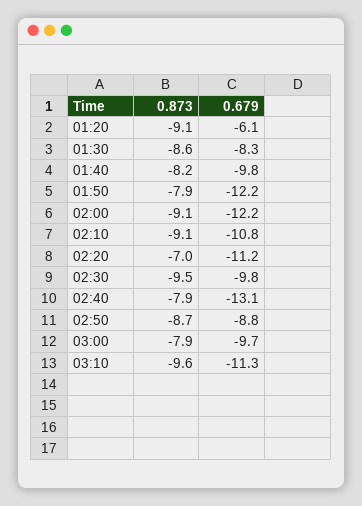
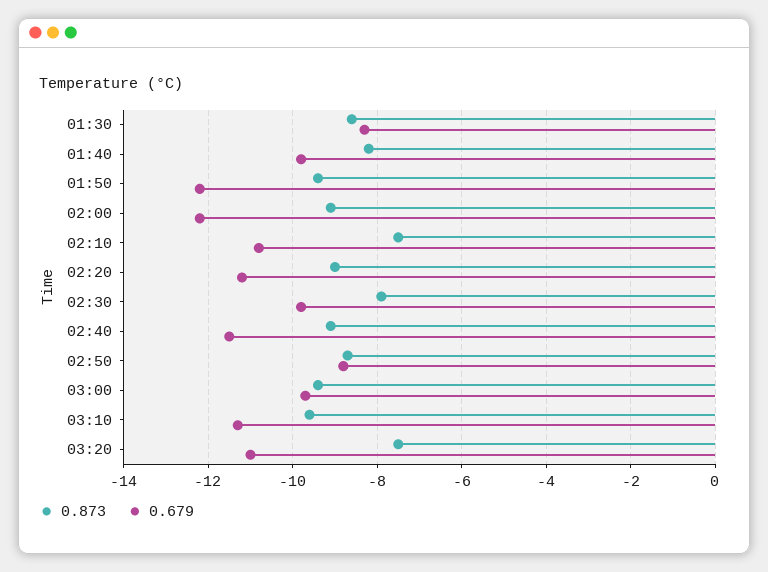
0.873, 01:20: -9.1 -> none
0.679, 01:20: -6.1 -> none
0.873, 01:50: -7.9 -> -9.5
0.873, 02:10: -9.1 -> -7.5
0.873, 02:20: -7 -> -9
0.873, 02:30: -9.5 -> -8
0.873, 02:40: -7.9 -> -9
0.679, 02:40: -13.1 -> -11.5
0.873, 03:00: -7.9 -> -9.5
0.873, 03:20: none -> -7.5
0.679, 03:20: none -> -11

